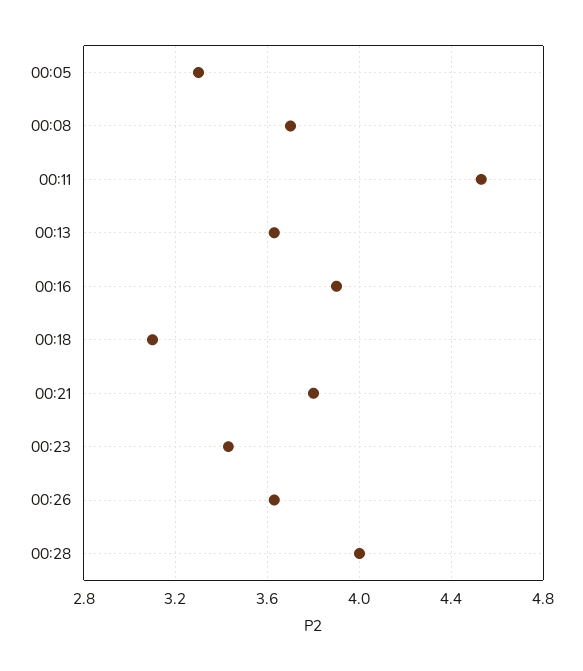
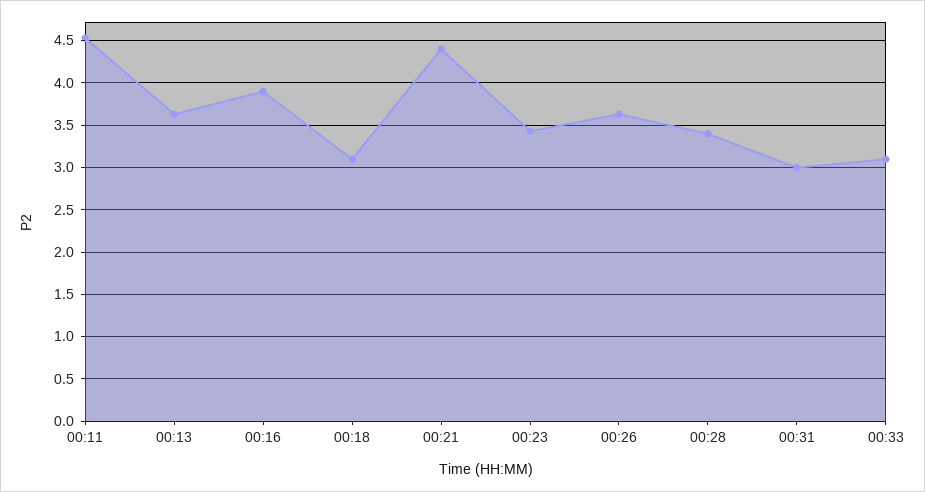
00:05: 3.3 -> none
00:08: 3.7 -> none
00:21: 3.8 -> 4.4
00:28: 4 -> 3.4
00:31: none -> 3
00:33: none -> 3.1

